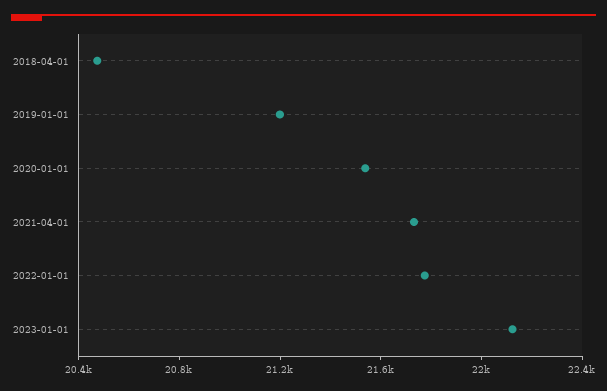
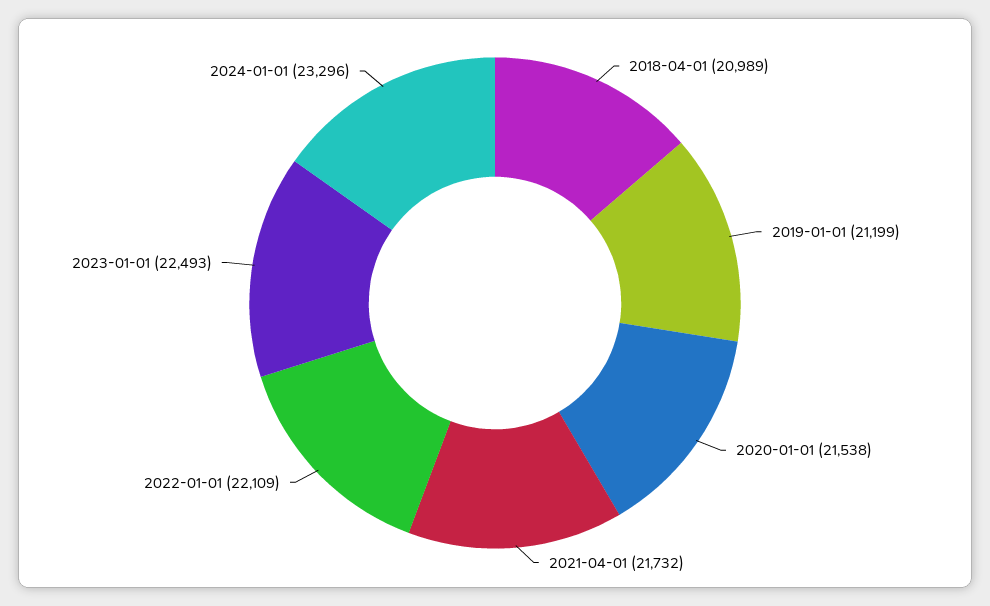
2018-04-01: 20500 -> 20989
2022-01-01: 21800 -> 22109
2023-01-01: 22100 -> 22493
2024-01-01: none -> 23296

